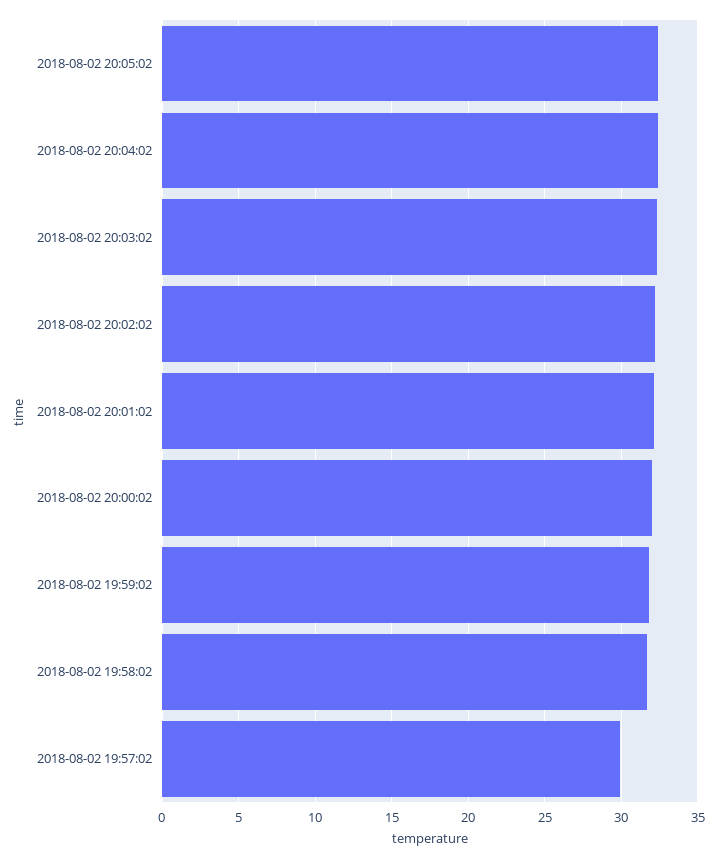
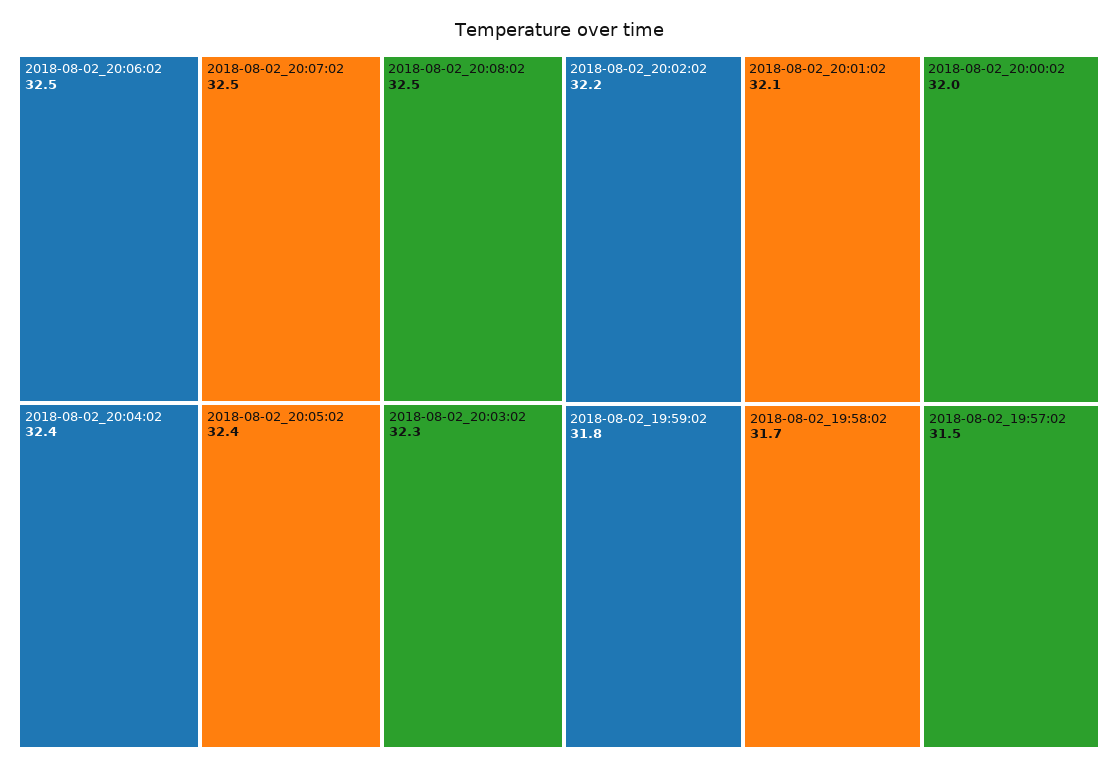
2018-08-02 19:57:02: 30 -> 31.5
2018-08-02_20:06:02: none -> 32.5
2018-08-02_20:07:02: none -> 32.5
2018-08-02_20:08:02: none -> 32.5

